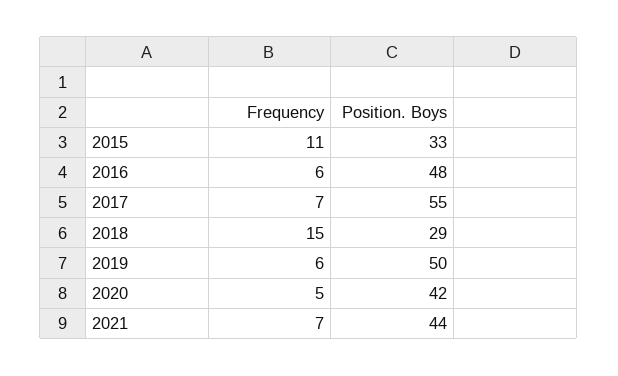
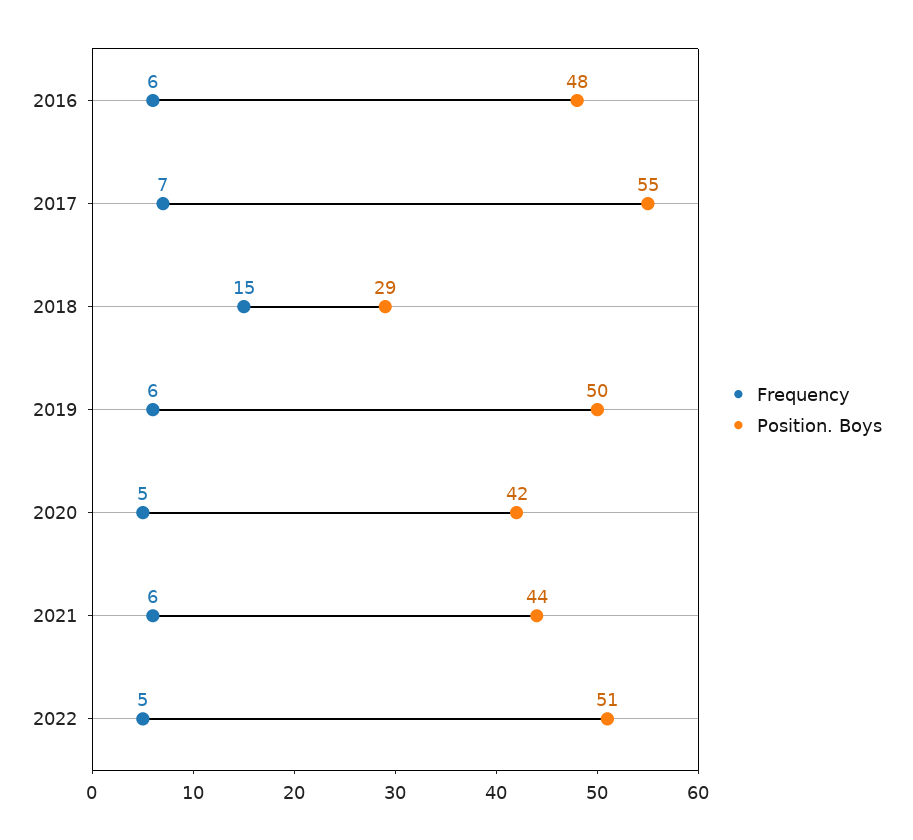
Frequency, 2015: 11 -> none
Position. Boys, 2015: 33 -> none
Frequency, 2021: 7 -> 6
Frequency, 2022: none -> 5
Position. Boys, 2022: none -> 51

